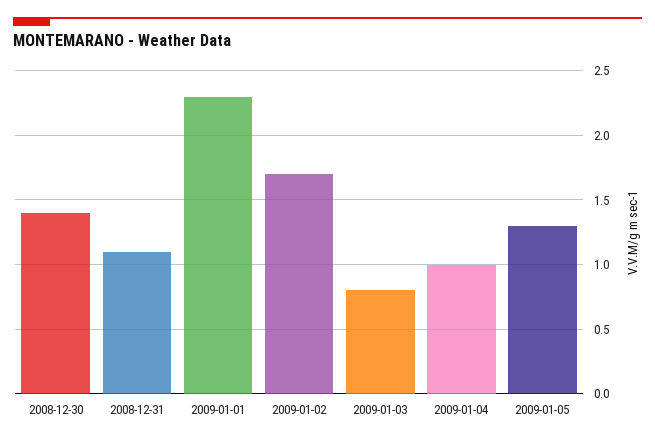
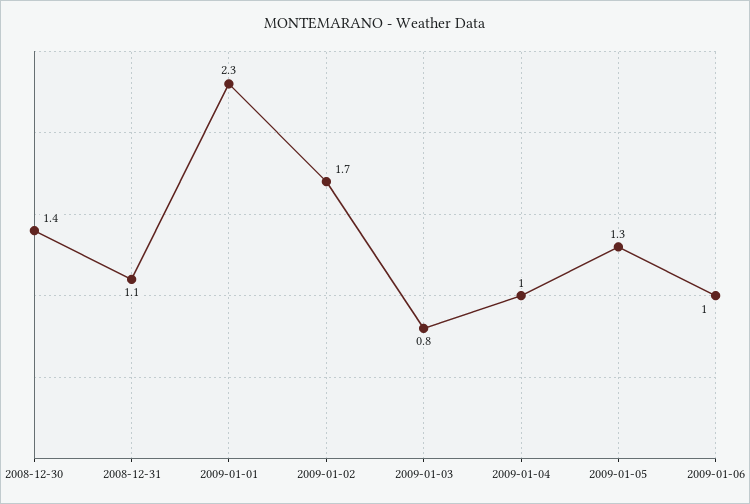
2009-01-06: none -> 1

